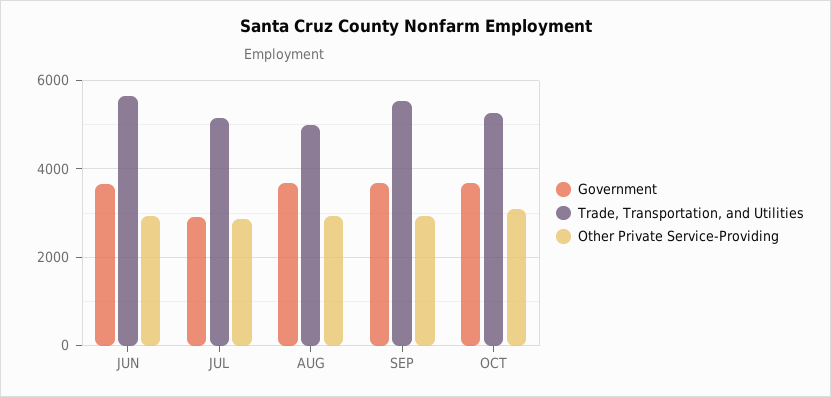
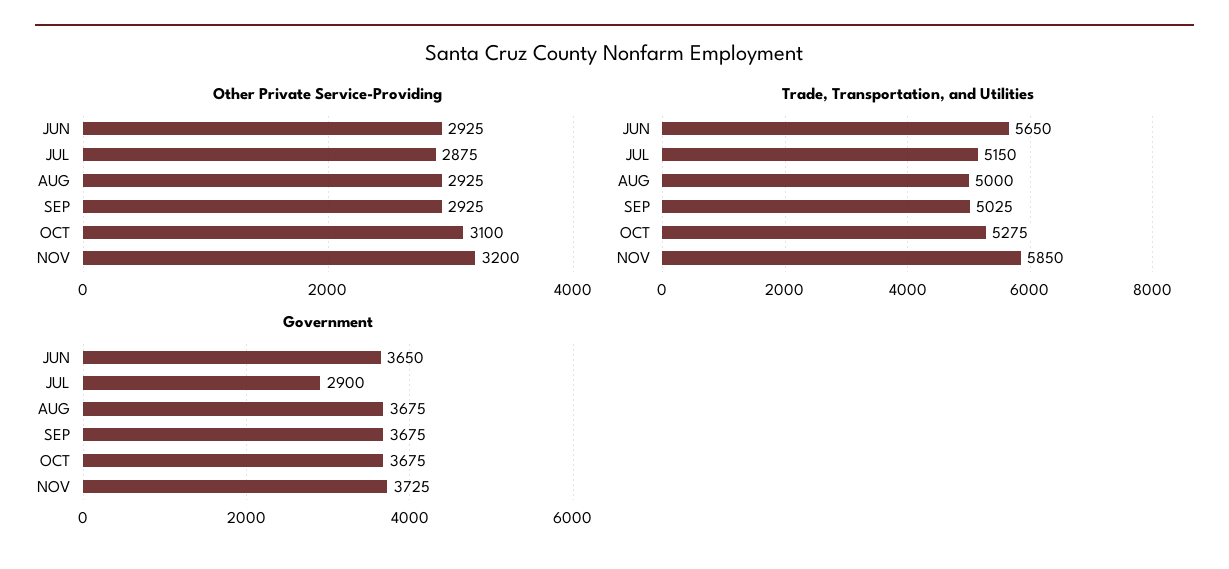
Trade, Transportation, and Utilities, SEP: 5600 -> 5025
Other Private Service-Providing, NOV: none -> 3200
Trade, Transportation, and Utilities, NOV: none -> 5850
Government, NOV: none -> 3725

